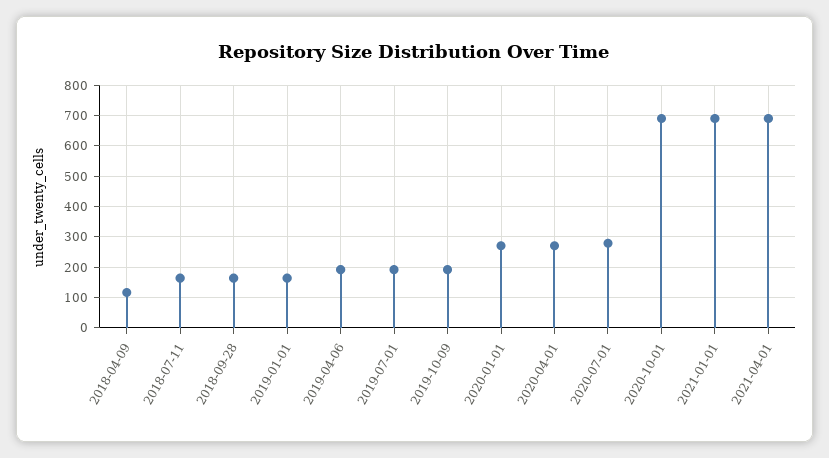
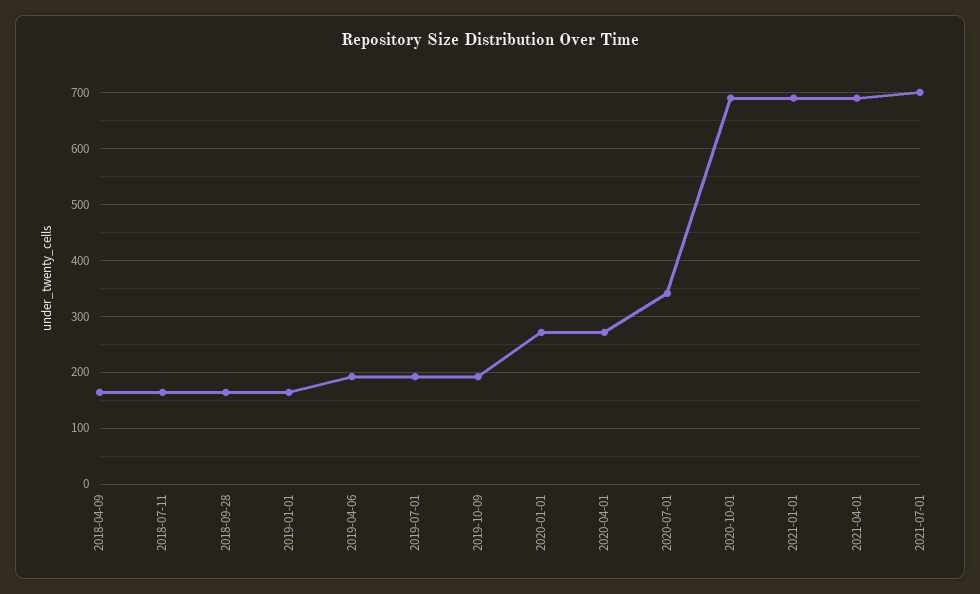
2018-04-09: 120 -> 160
2020-07-01: 280 -> 340
2021-07-01: none -> 700

